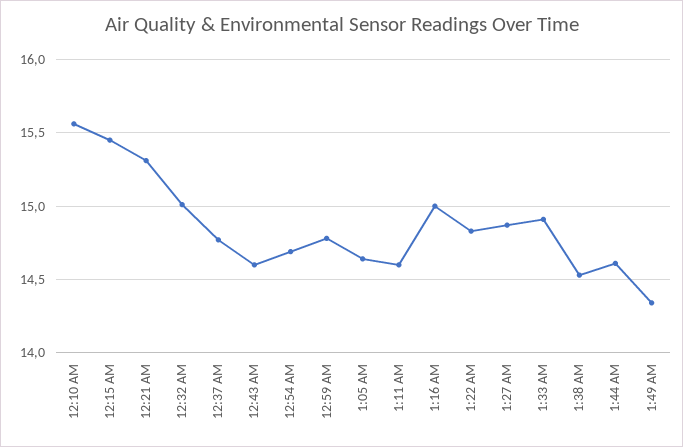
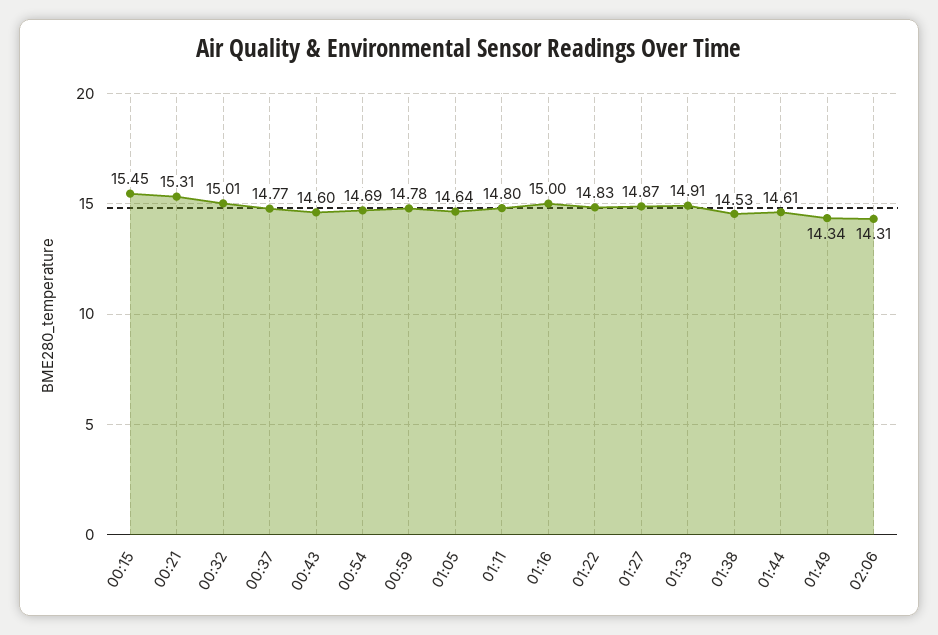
12:10 AM: 15.55 -> none
1:11 AM: 14.6 -> 14.8
02:06: none -> 14.31

